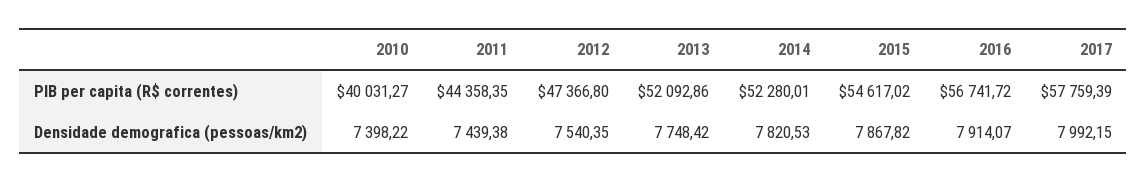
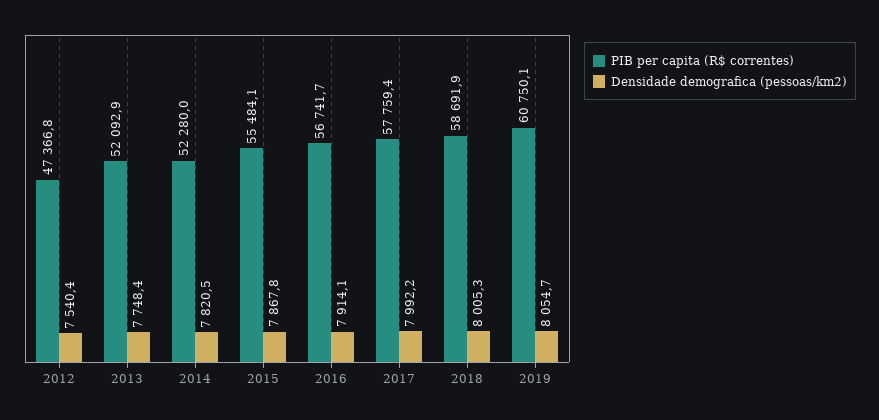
PIB per capita (R$ correntes), 2010: 40031.27 -> none
PIB per capita (R$ correntes), 2011: 44358.35 -> none
PIB per capita (R$ correntes), 2015: 54617.02 -> 55484.1
Densidade demografica (pessoas/km2), 2010: 7398.22 -> none
Densidade demografica (pessoas/km2), 2011: 7439.38 -> none
PIB per capita (R$ correntes), 2018: none -> 58691.9
Densidade demografica (pessoas/km2), 2018: none -> 8005.3
PIB per capita (R$ correntes), 2019: none -> 60750.1
Densidade demografica (pessoas/km2), 2019: none -> 8054.7

